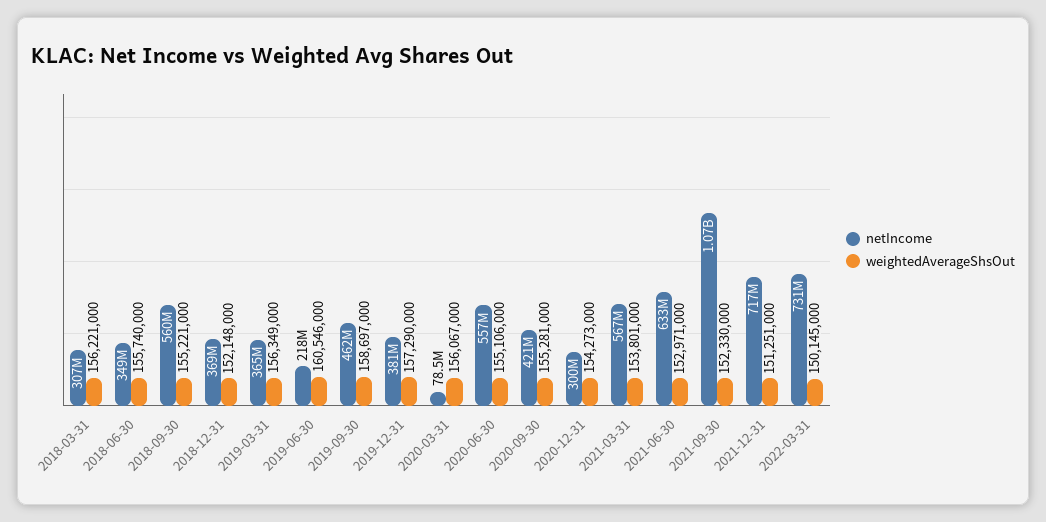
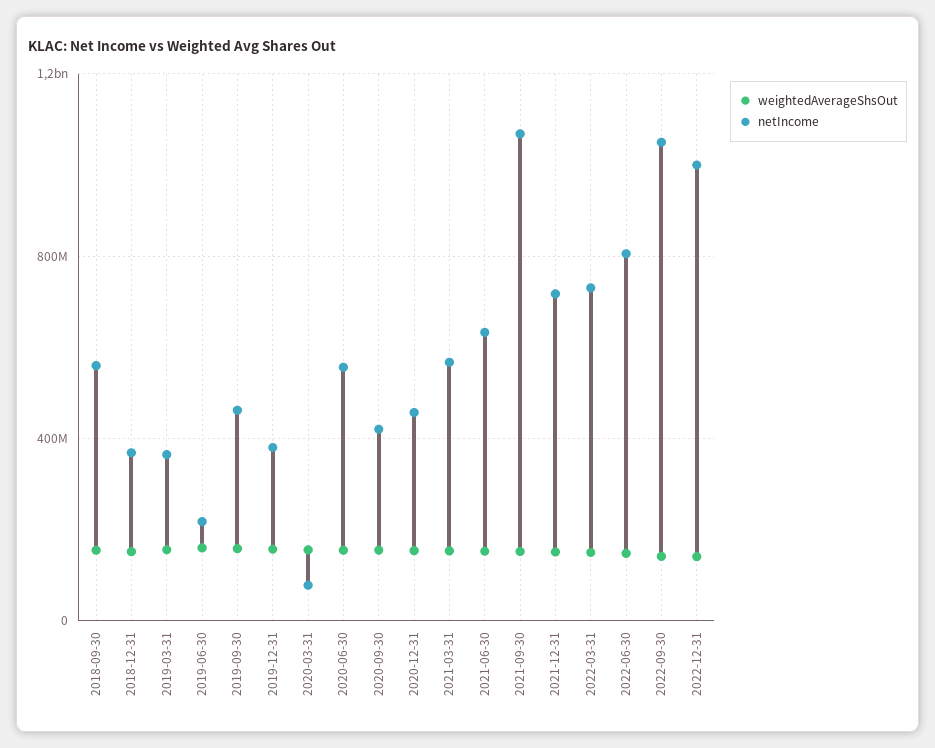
netIncome, 2018-03-31: 307000000 -> none
weightedAverageShsOut, 2018-03-31: 156221000 -> none
netIncome, 2018-06-30: 349000000 -> none
weightedAverageShsOut, 2018-06-30: 155740000 -> none
netIncome, 2020-12-31: 300000000 -> 450000000
weightedAverageShsOut, 2022-06-30: none -> 150000000
netIncome, 2022-06-30: none -> 800000000
weightedAverageShsOut, 2022-09-30: none -> 150000000
netIncome, 2022-09-30: none -> 1050000000
weightedAverageShsOut, 2022-12-31: none -> 150000000
netIncome, 2022-12-31: none -> 1000000000

